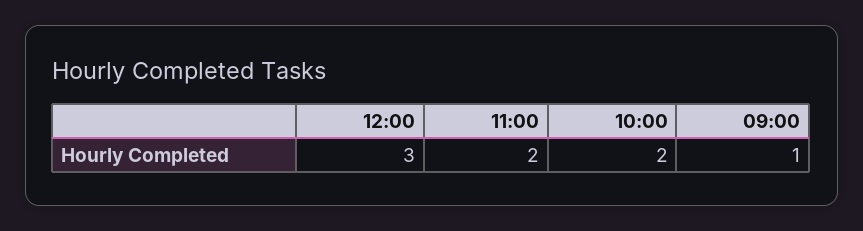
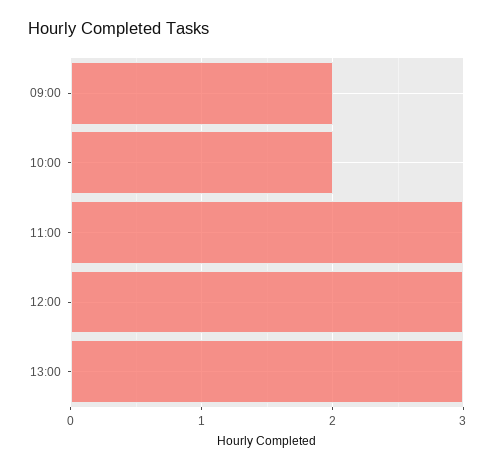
11:00: 2 -> 3
09:00: 1 -> 2
13:00: none -> 3

